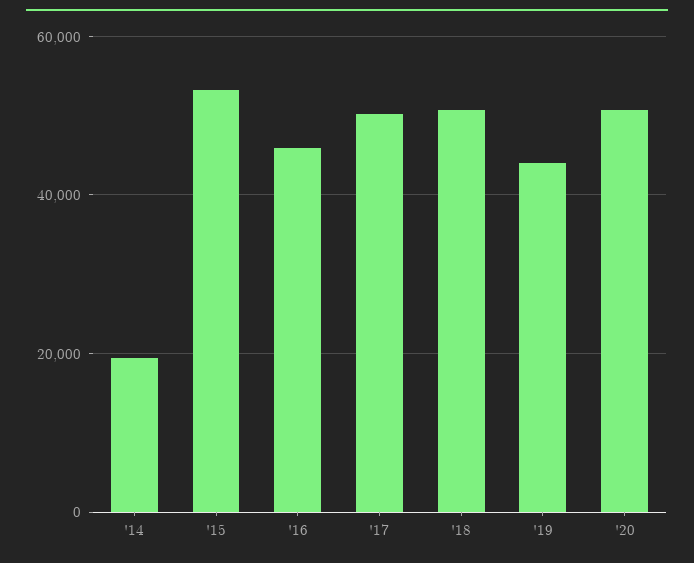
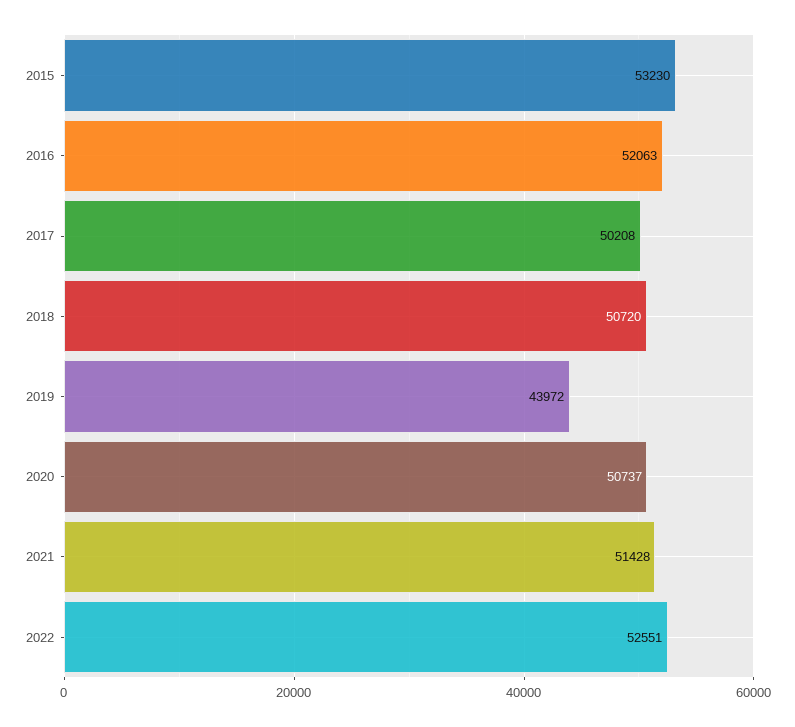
'14: 20000 -> none
'16: 46000 -> 52063
2021: none -> 51428
2022: none -> 52551

